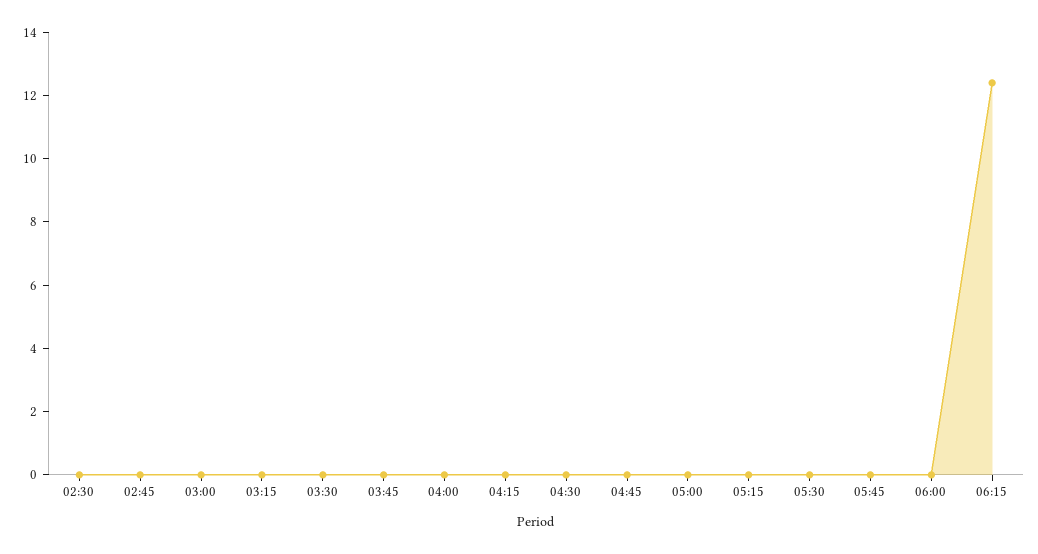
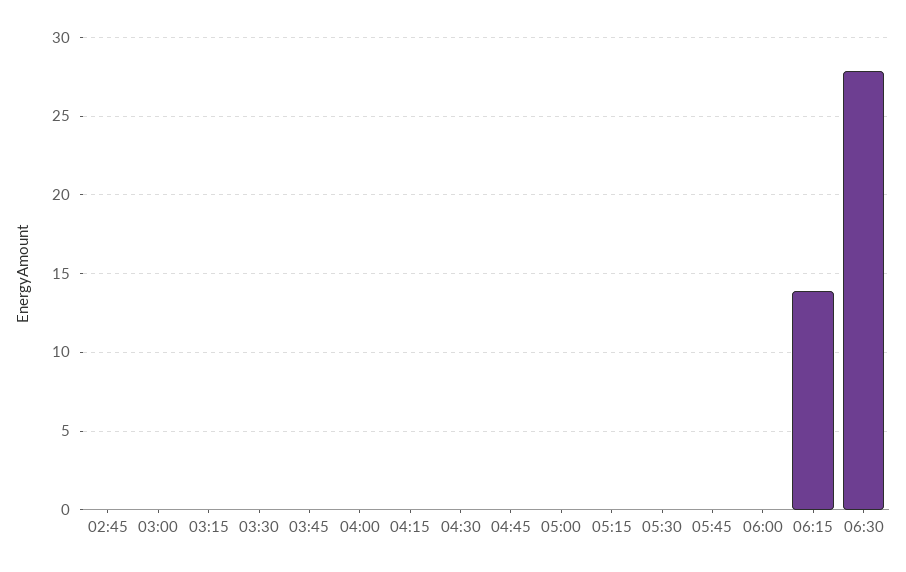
02:30: 0 -> none
06:15: 12.5 -> 14
06:30: none -> 28

